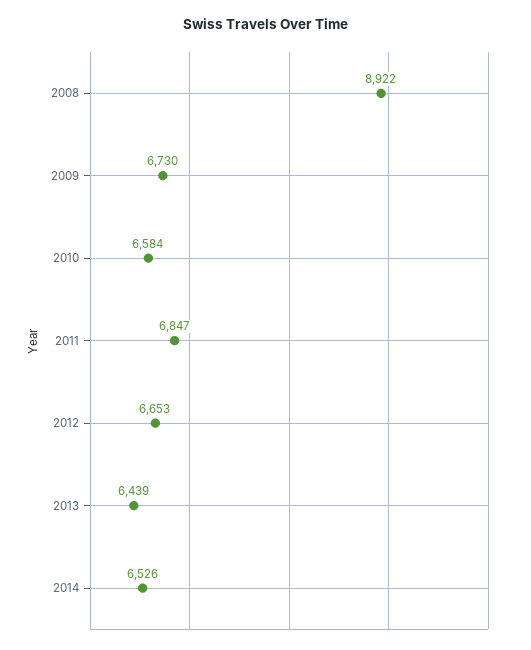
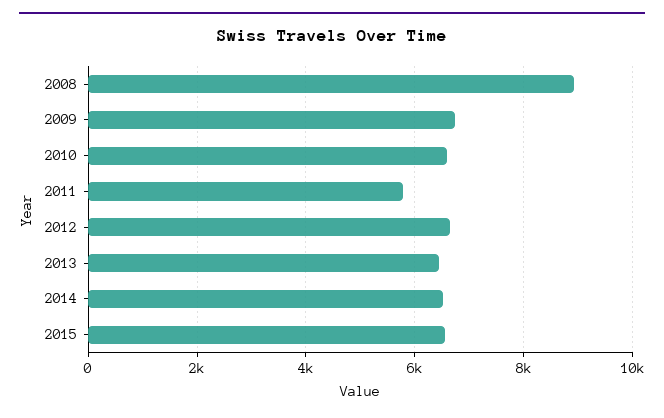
2011: 6847 -> 5800
2015: none -> 6600

